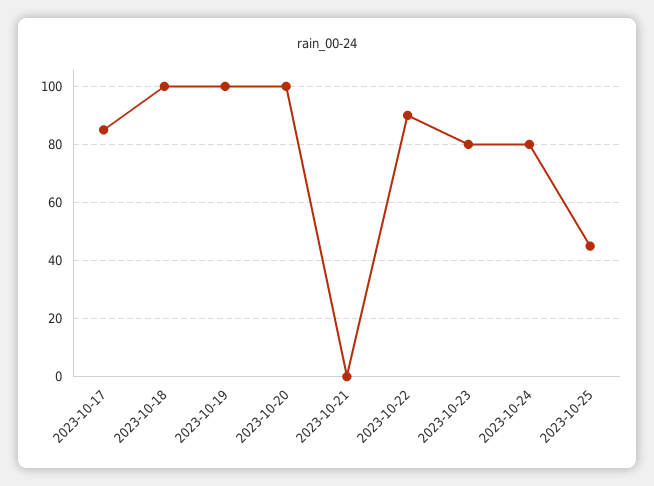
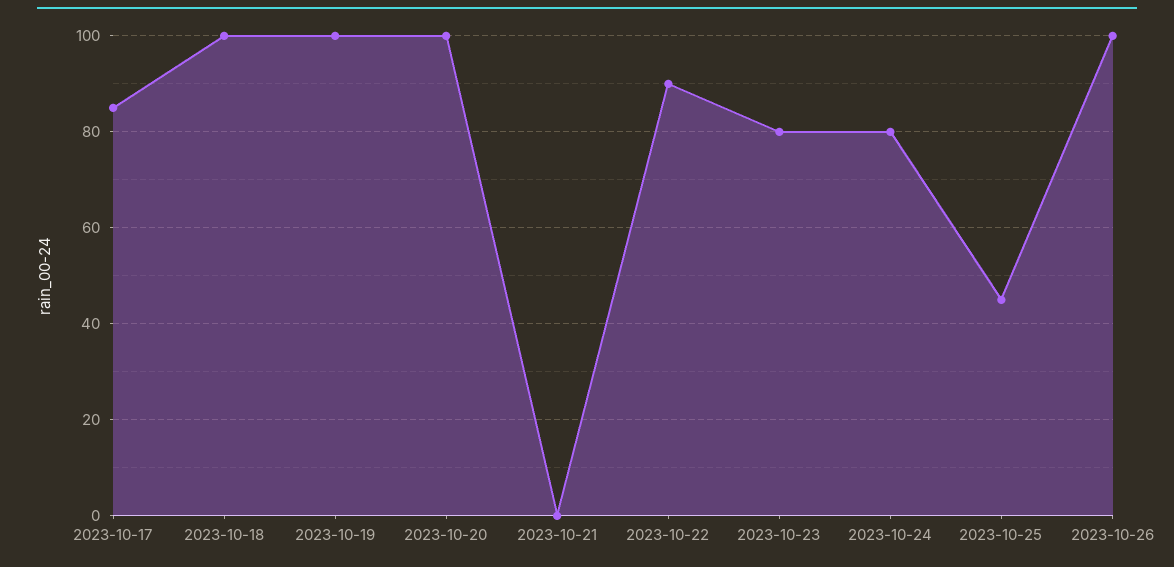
2023-10-26: none -> 100

